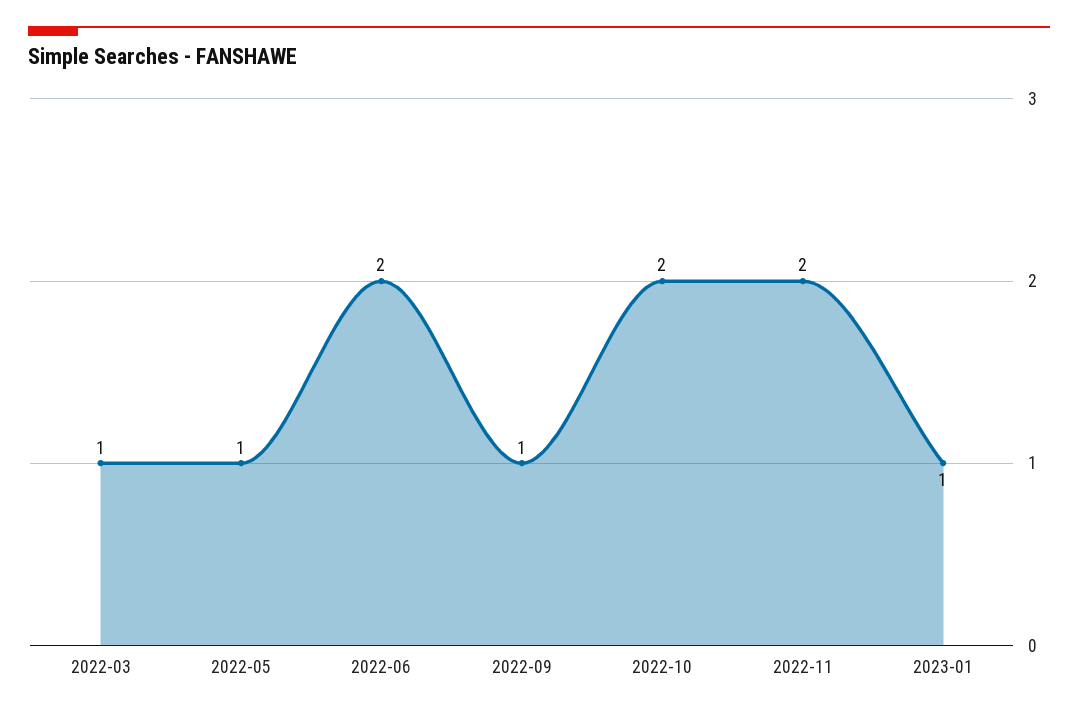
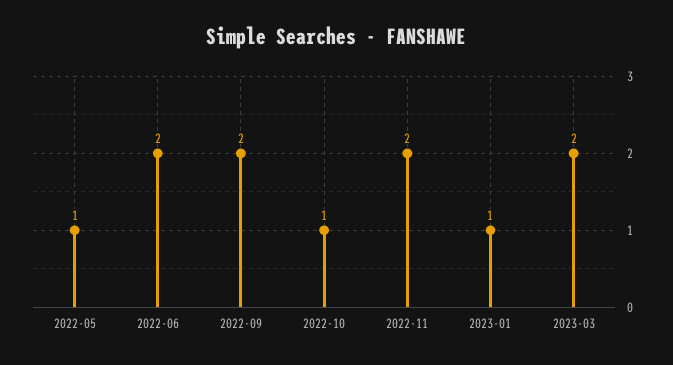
2022-03: 1 -> none
2022-09: 1 -> 2
2022-10: 2 -> 1
2023-03: none -> 2

